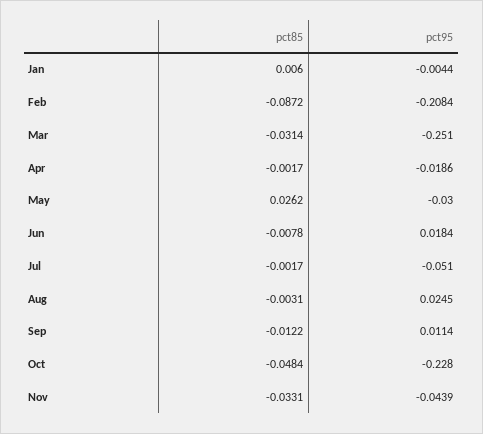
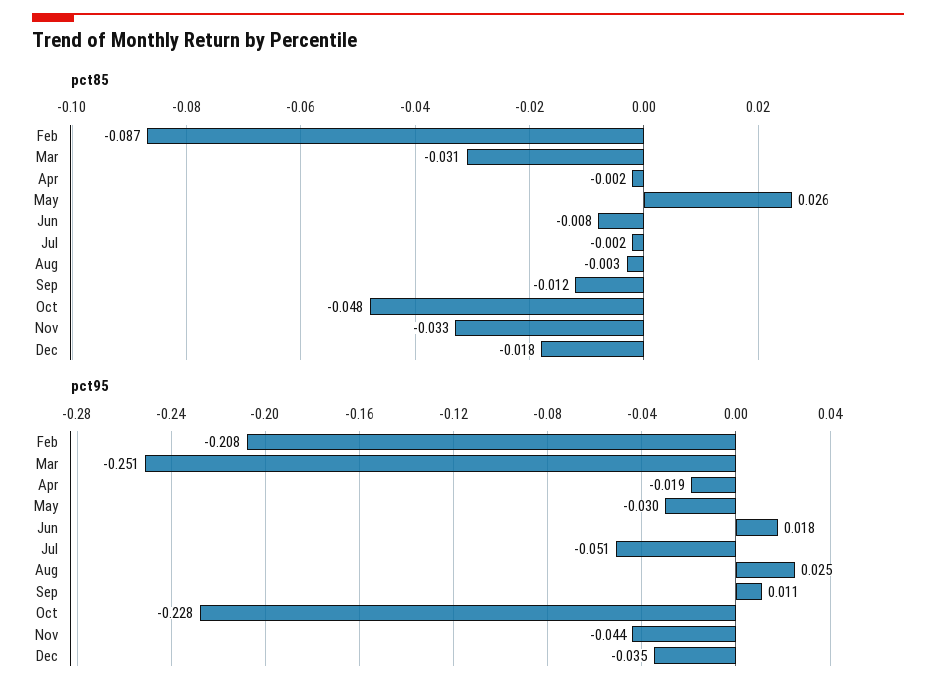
pct85, Jan: 0.006 -> none
pct95, Jan: -0.0044 -> none
pct85, Dec: none -> -0.018
pct95, Dec: none -> -0.035

